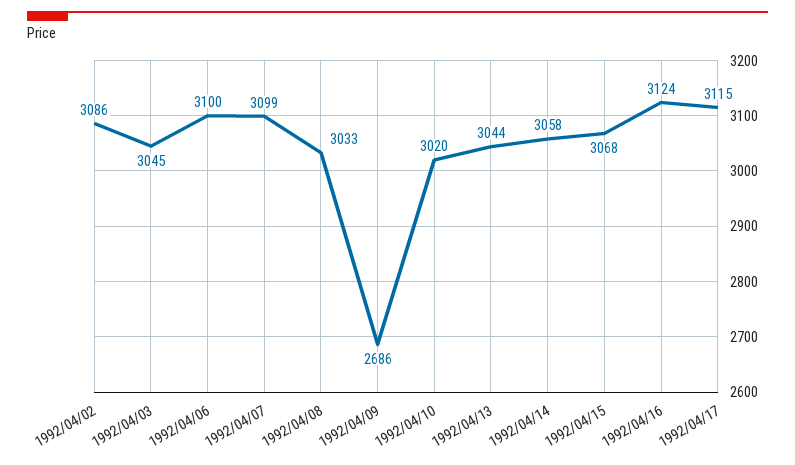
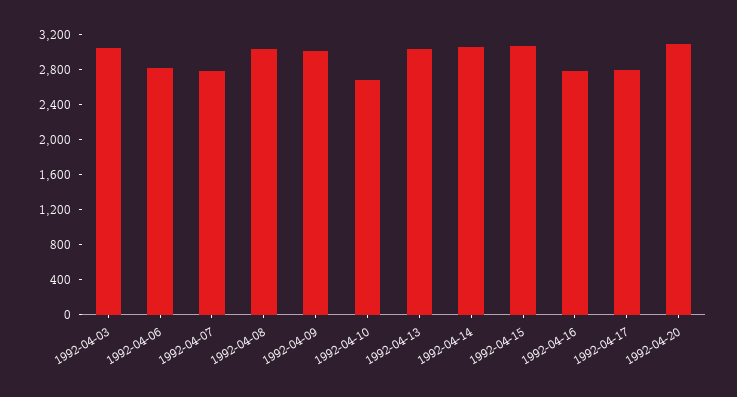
1992/04/02: 3086 -> none
1992/04/06: 3100 -> 2800
1992/04/07: 3099 -> 2800
1992/04/09: 2686 -> 3000
1992/04/10: 3020 -> 2700
1992/04/16: 3124 -> 2800
1992/04/17: 3115 -> 2800
1992-04-20: none -> 3100

